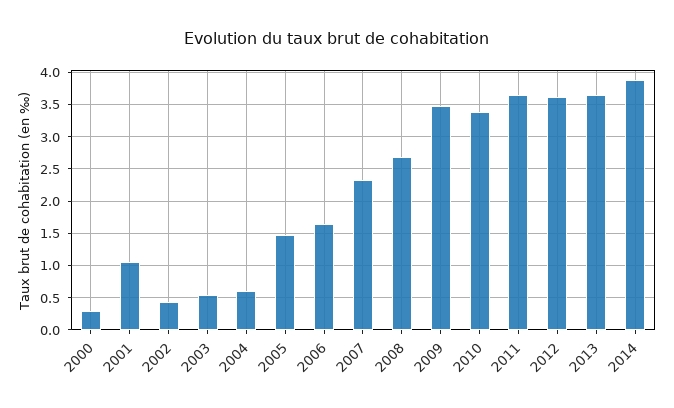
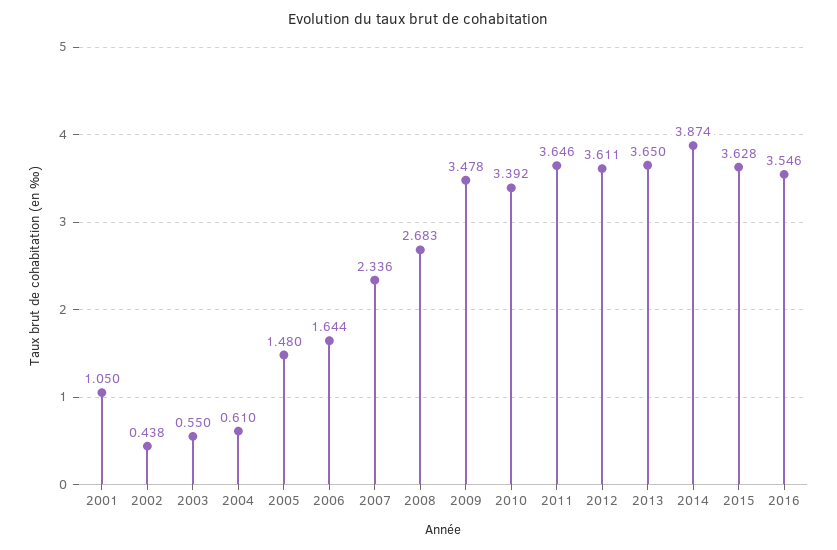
2000: 0.3 -> none
2015: none -> 3.628
2016: none -> 3.546

